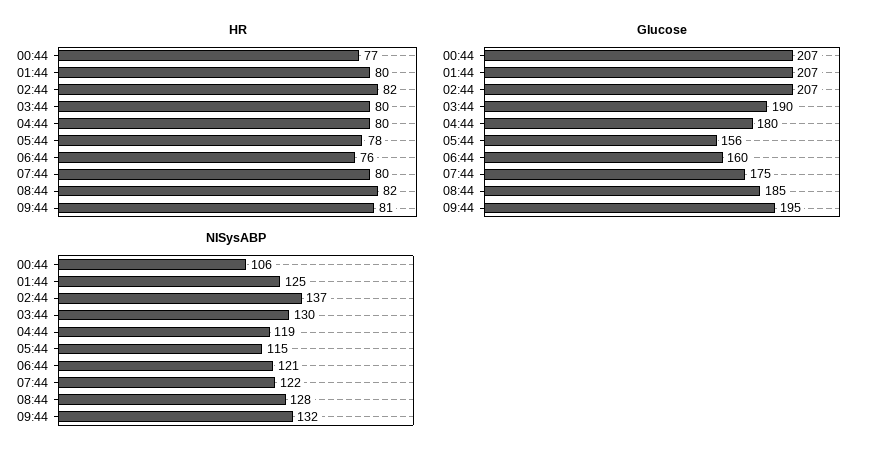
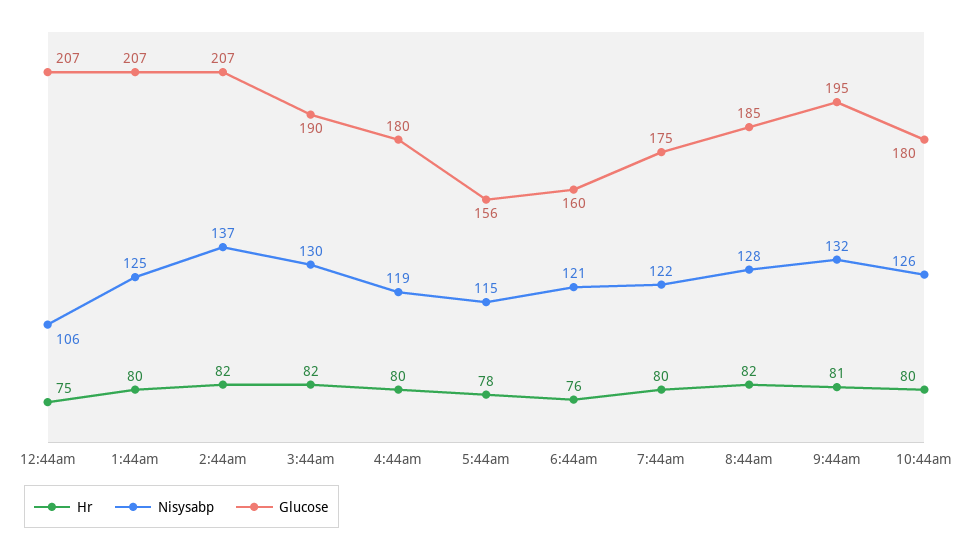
HR, 00:44: 77 -> 75
HR, 03:44: 80 -> 82
HR, 10:44am: none -> 80
NISysABP, 10:44am: none -> 126
Glucose, 10:44am: none -> 180

